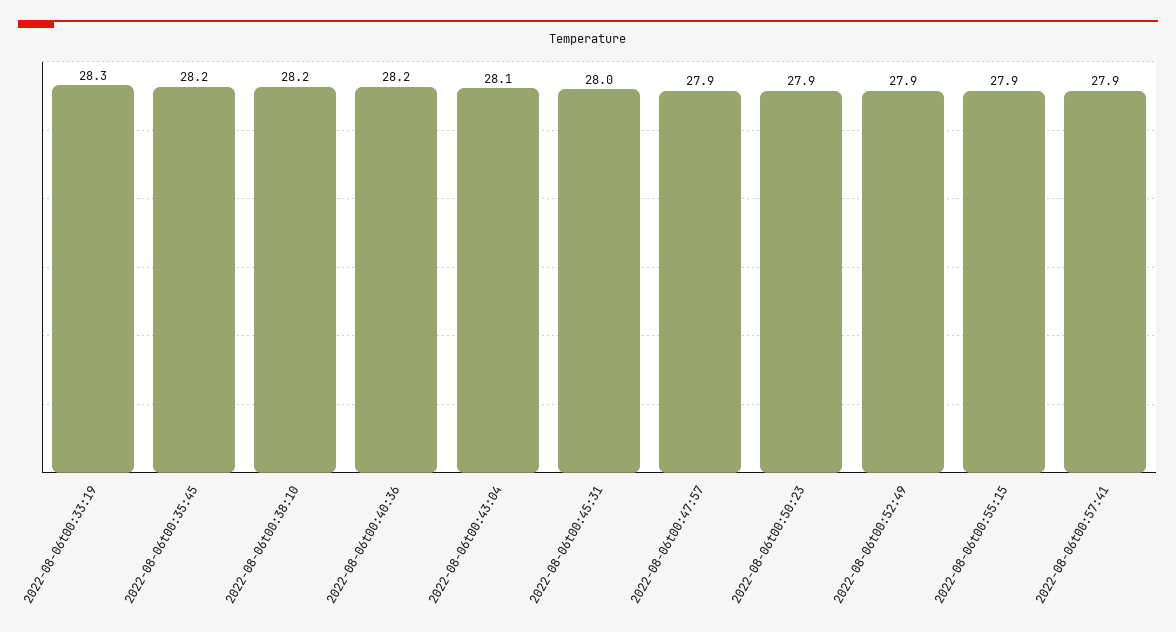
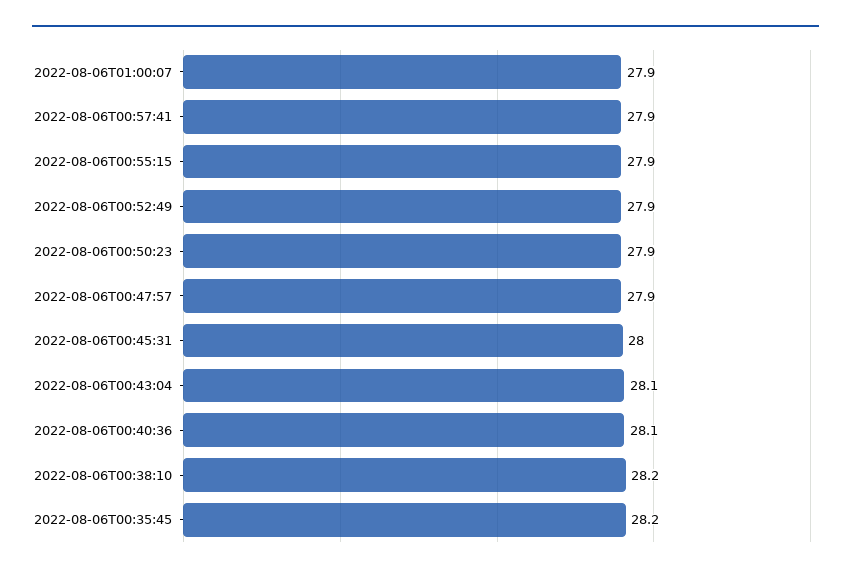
2022-08-06t00:33:19: 28.3 -> none
2022-08-06t00:40:36: 28.2 -> 28.1
2022-08-06T01:00:07: none -> 27.9

